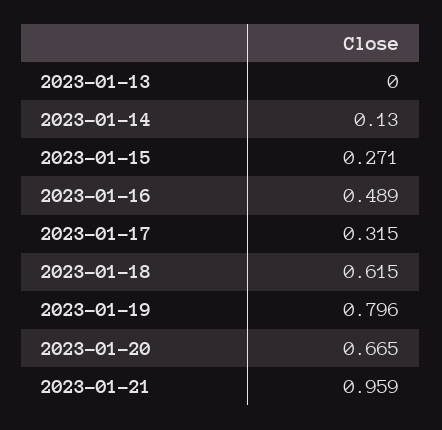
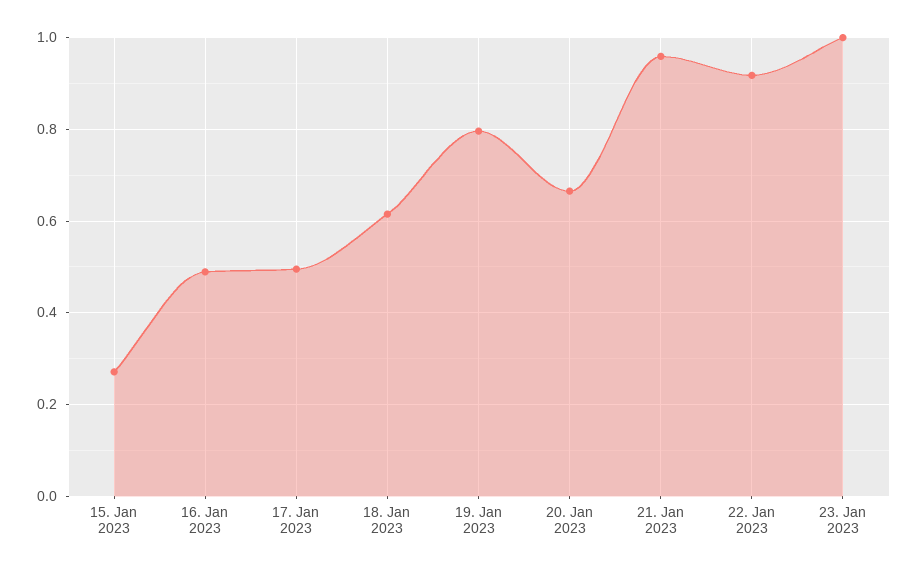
2023-01-13: 0 -> none
2023-01-14: 0.13 -> none
2023-01-17: 0.315 -> 0.5
22. Jan 2023: none -> 0.92
23. Jan 2023: none -> 1

